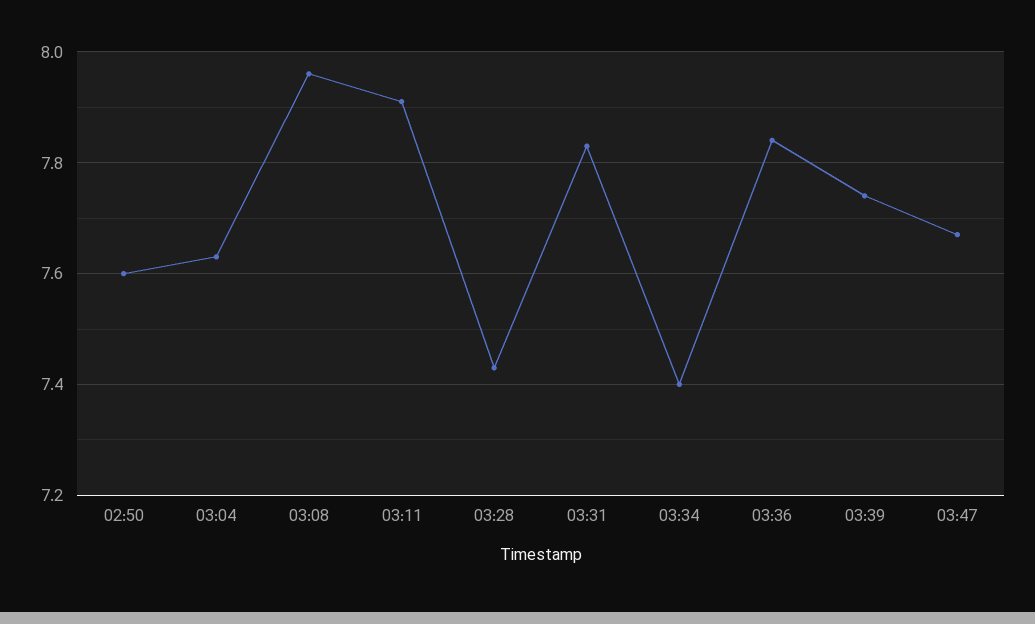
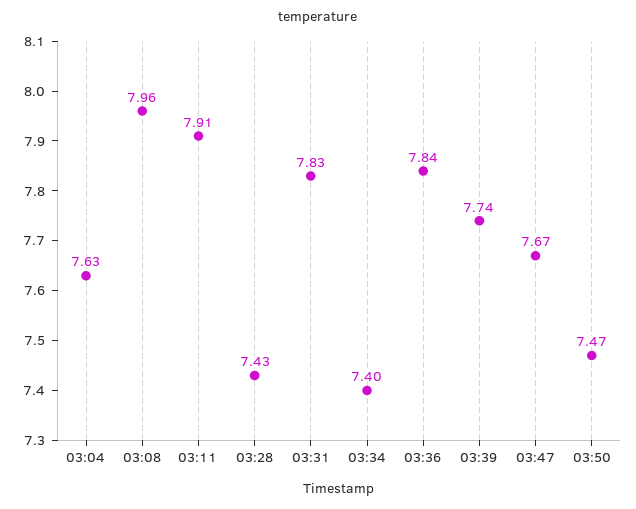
02:50: 7.6 -> none
03:50: none -> 7.47

